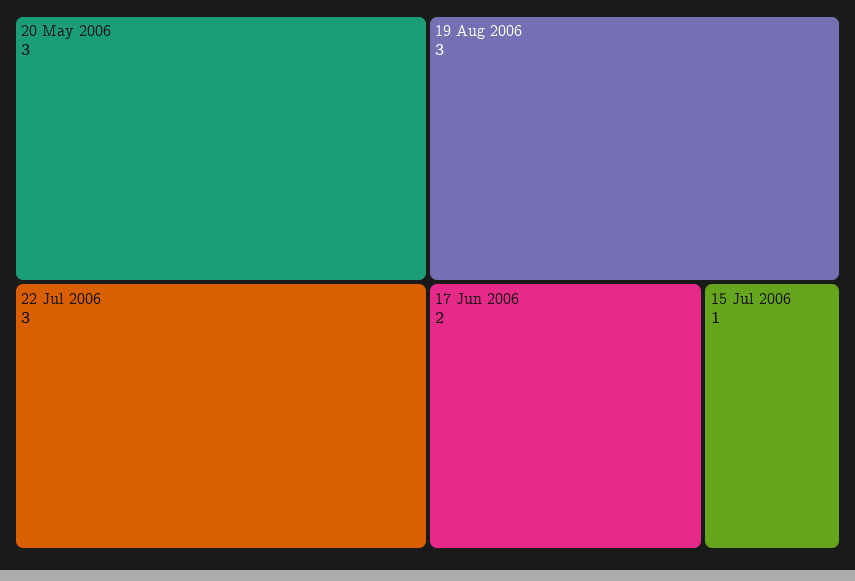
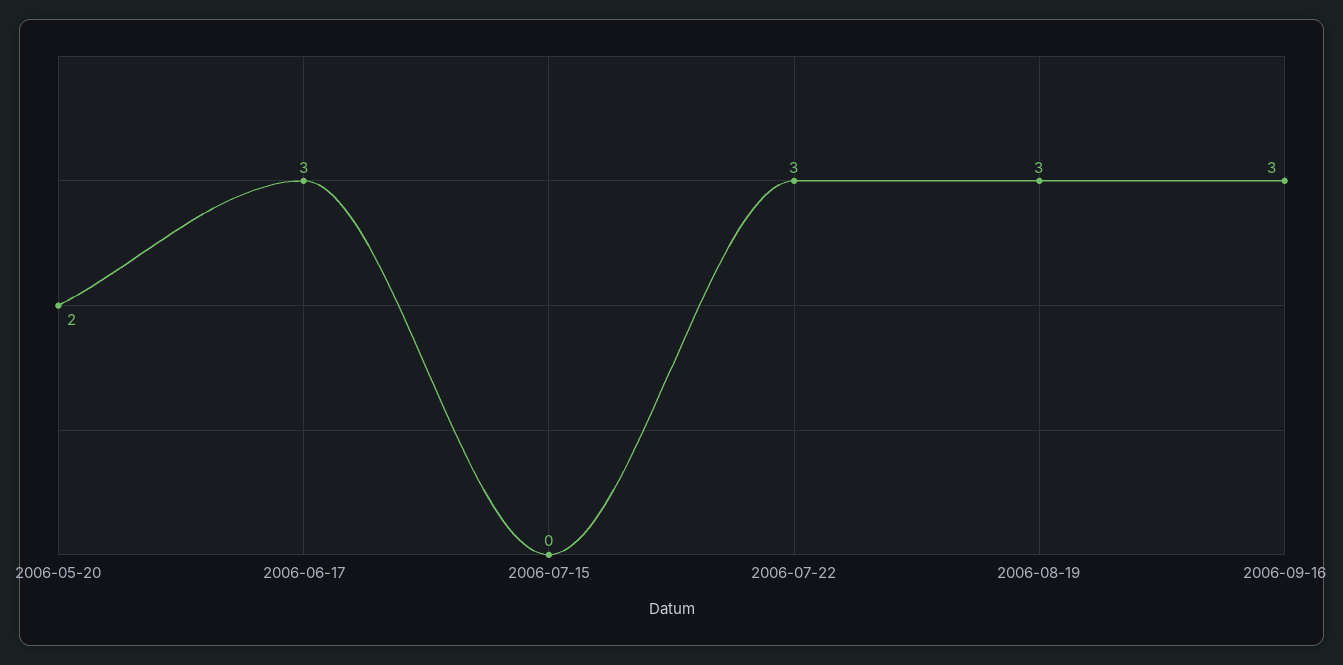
20 May 2006: 3 -> 2
17 Jun 2006: 2 -> 3
15 Jul 2006: 1 -> 0
2006-09-16: none -> 3

